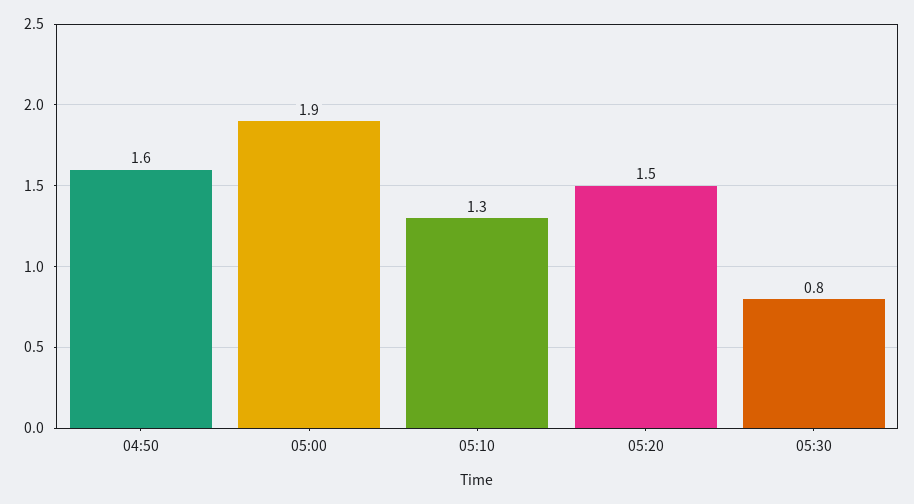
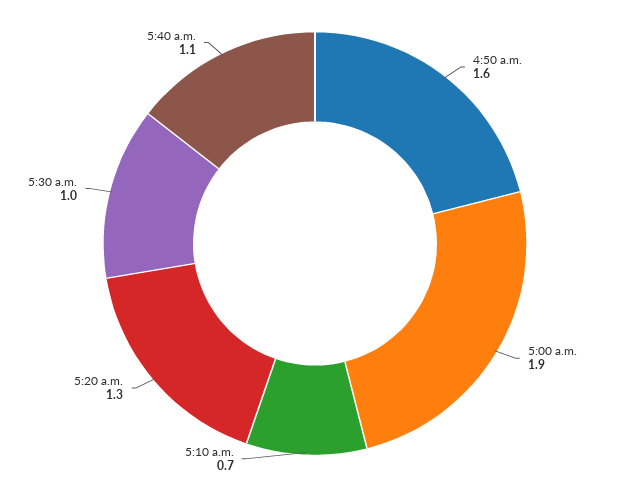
05:10: 1.3 -> 0.7
05:20: 1.5 -> 1.3
05:30: 0.8 -> 1
5:40 a.m.: none -> 1.1

